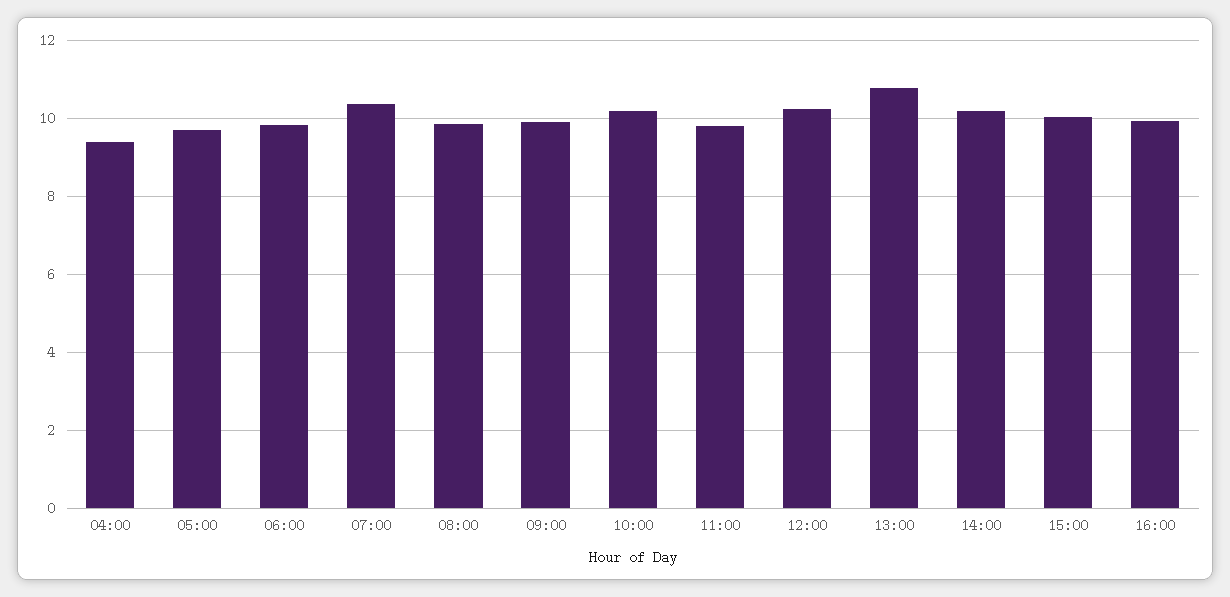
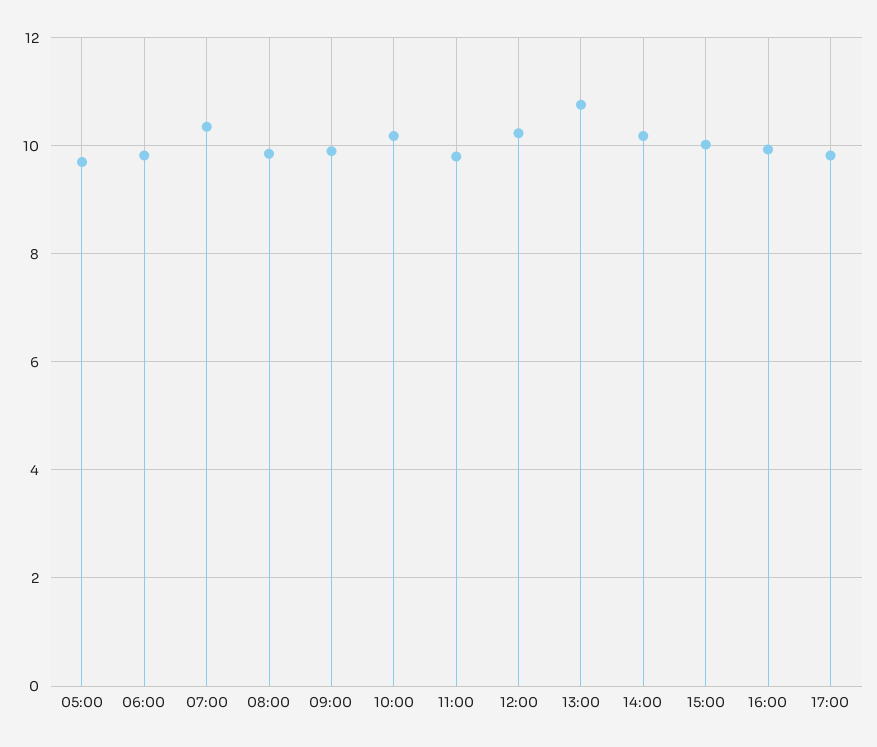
04:00: 9.4 -> none
17:00: none -> 9.8

